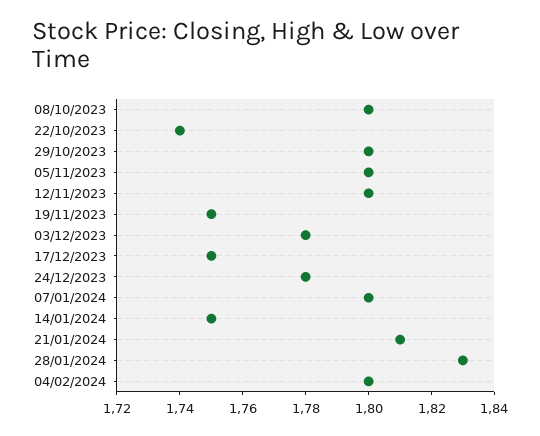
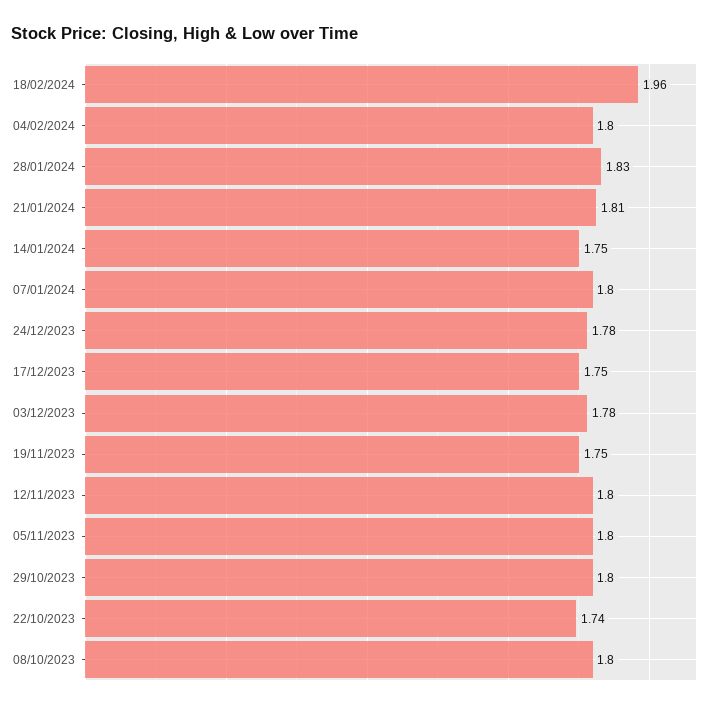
18/02/2024: none -> 1.96

